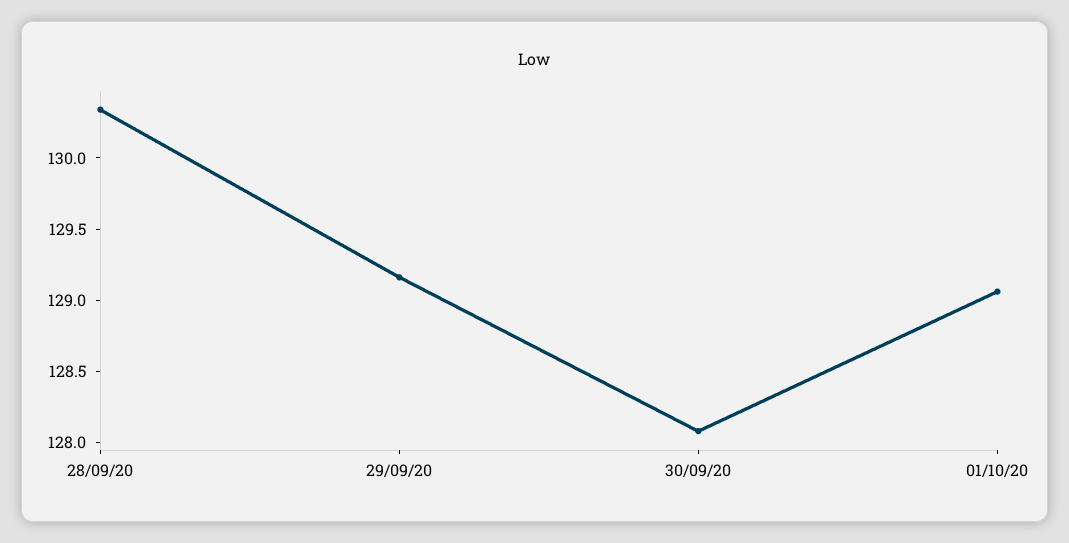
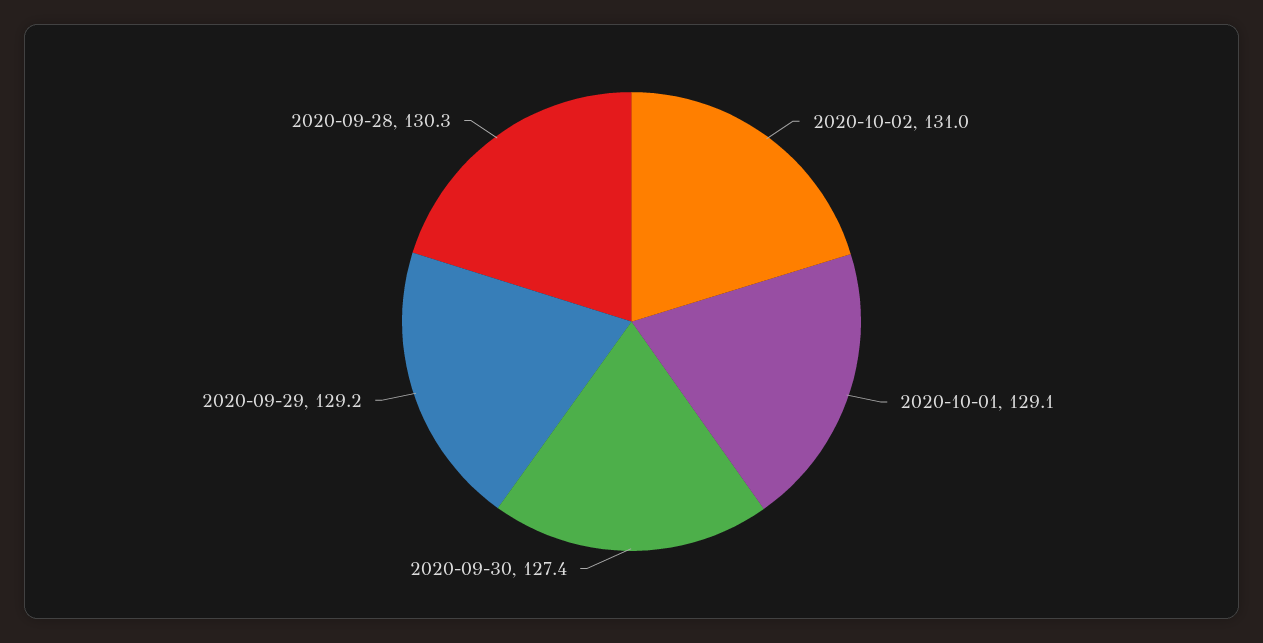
30/09/20: 128.1 -> 127.4
2020-10-02: none -> 131

